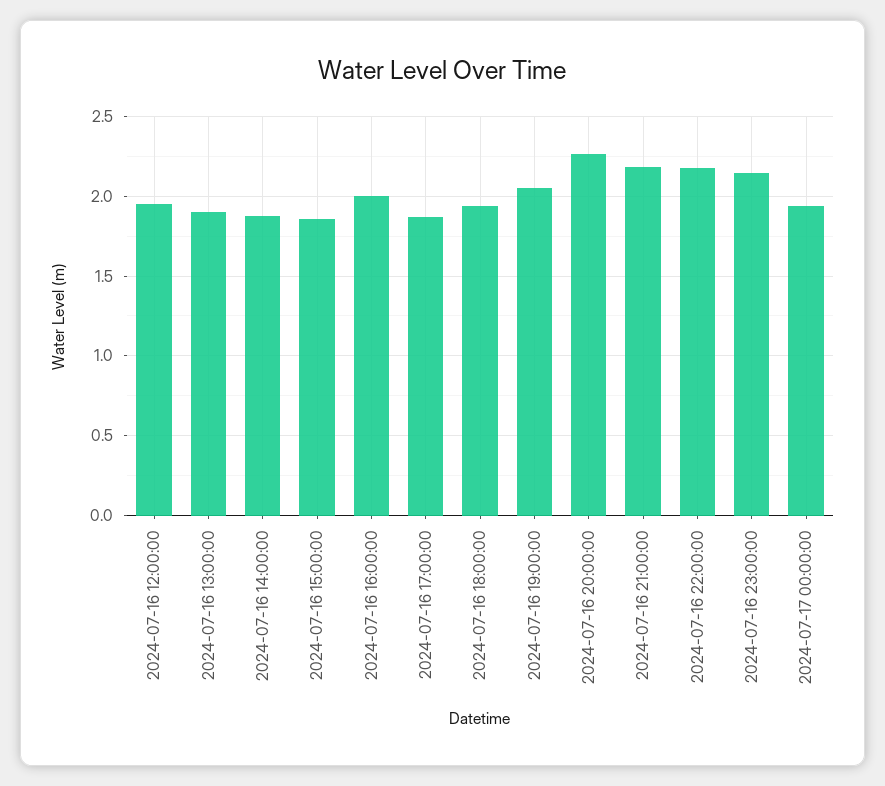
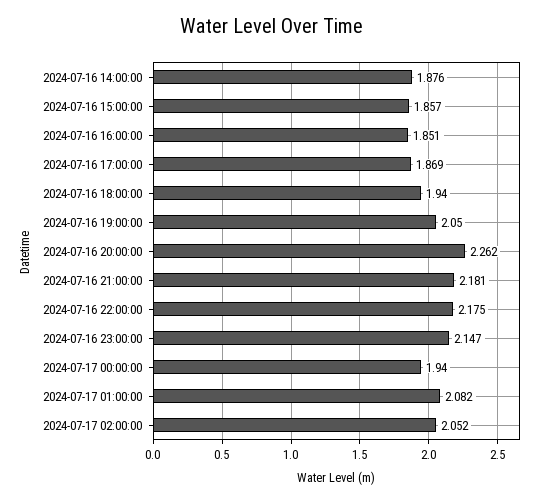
2024-07-16 12:00:00: 1.95 -> none
2024-07-16 13:00:00: 1.9 -> none
2024-07-16 16:00:00: 2 -> 1.851
2024-07-17 01:00:00: none -> 2.082
2024-07-17 02:00:00: none -> 2.052

